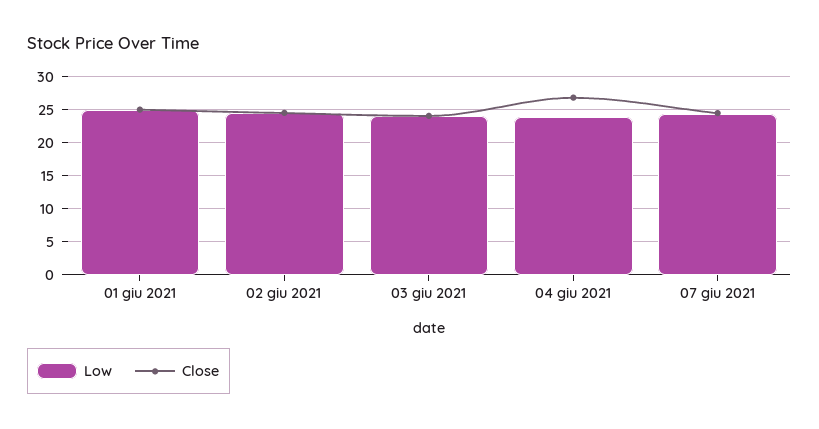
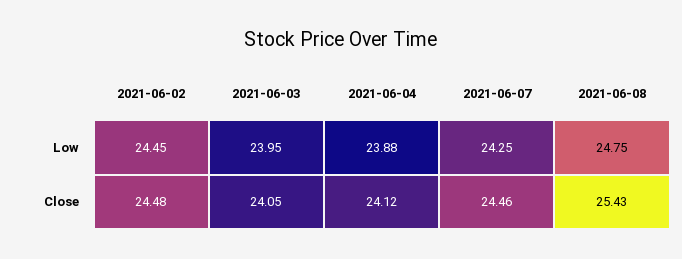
Low, 01 giu 2021: 25 -> none
Close, 01 giu 2021: 25 -> none
Close, 04 giu 2021: 27 -> 24.12
Low, 2021-06-08: none -> 24.75
Close, 2021-06-08: none -> 25.43

